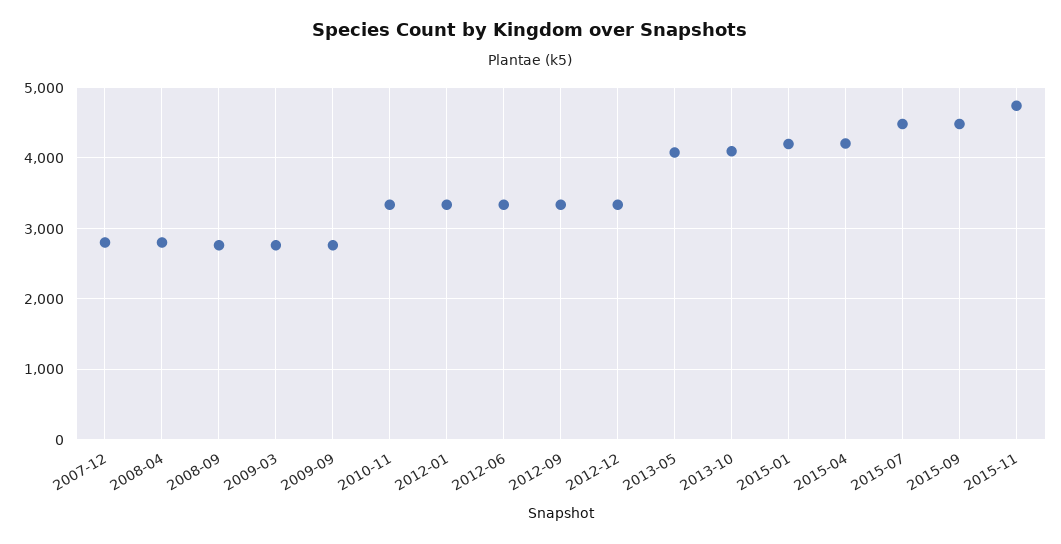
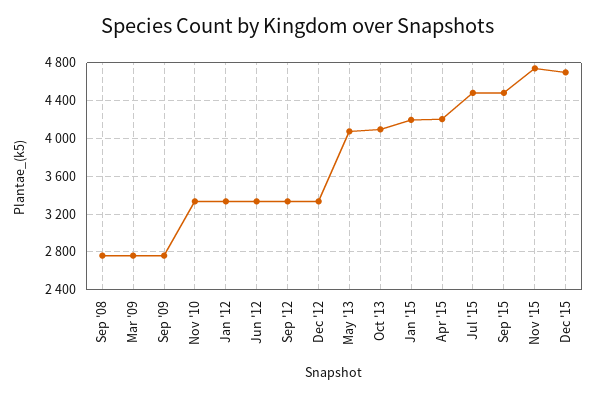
2007-12: 2800 -> none
2008-04: 2800 -> none
Dec '15: none -> 4700

